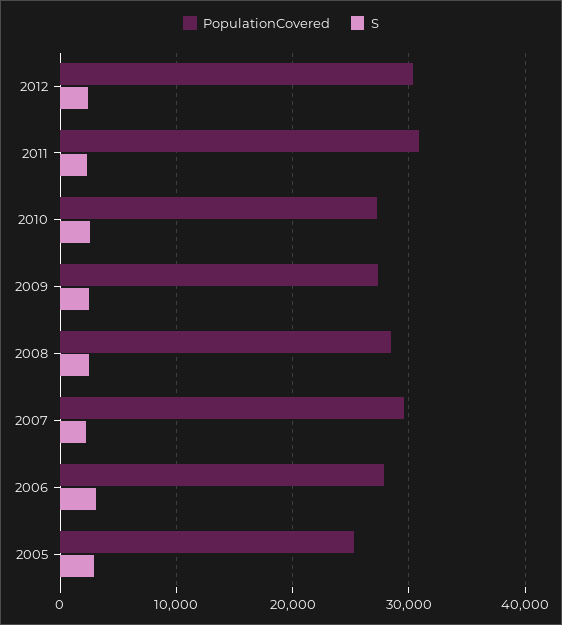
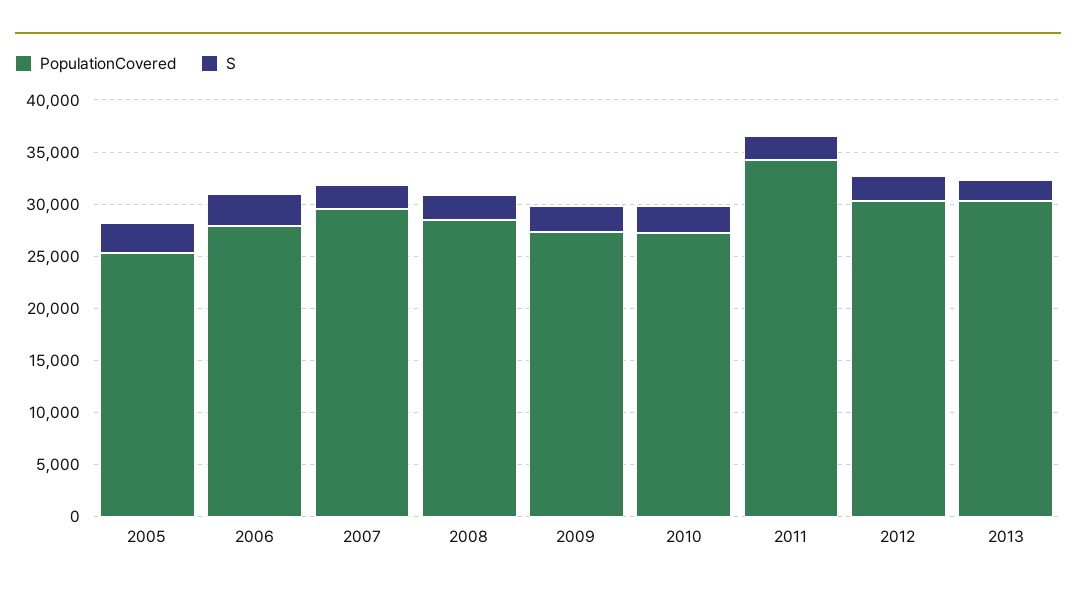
PopulationCovered, 2011: 31000 -> 34000
PopulationCovered, 2013: none -> 30000
S, 2013: none -> 2000

